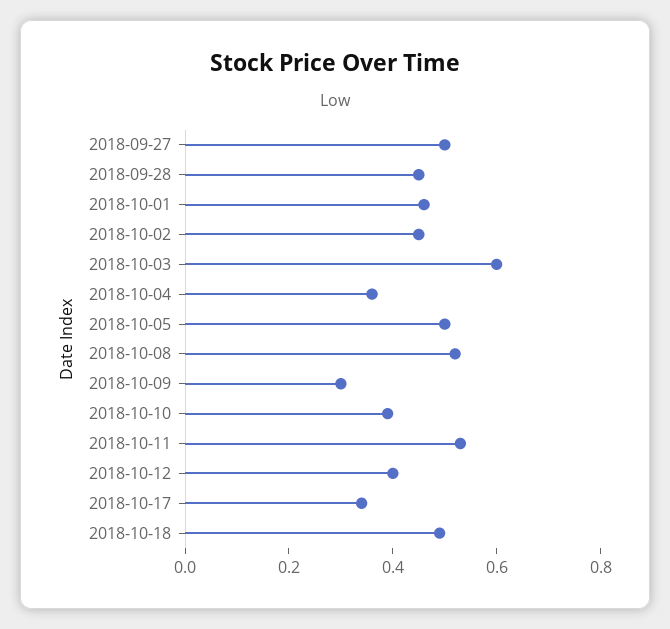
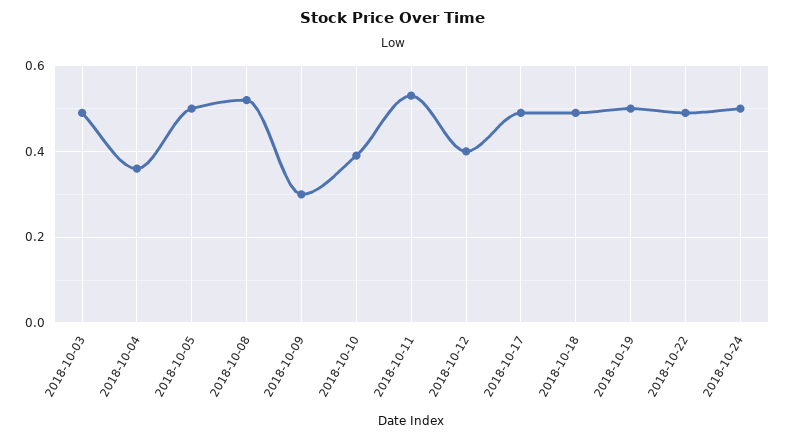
2018-09-27: 0.5 -> none
2018-09-28: 0.45 -> none
2018-10-01: 0.45 -> none
2018-10-02: 0.45 -> none
2018-10-03: 0.6 -> 0.5
2018-10-17: 0.35 -> 0.5
2018-10-19: none -> 0.5
2018-10-22: none -> 0.5
2018-10-24: none -> 0.5

